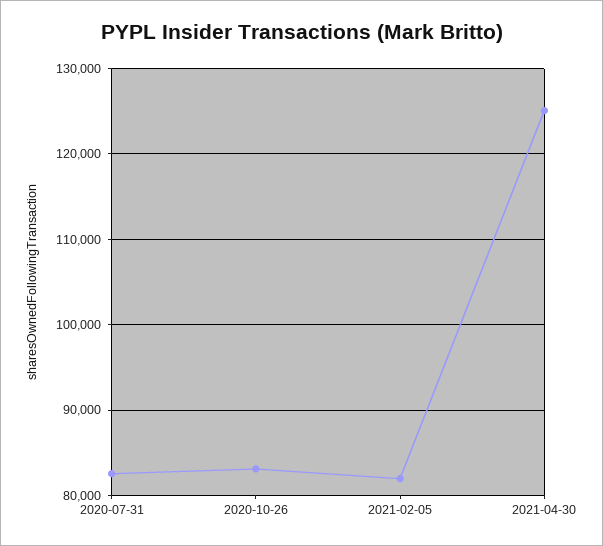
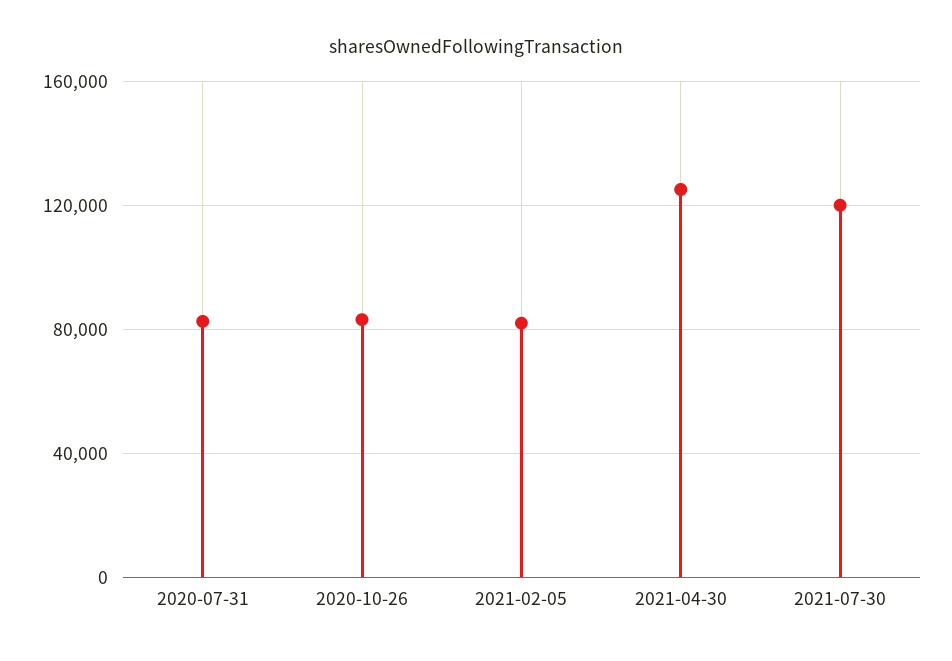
2021-07-30: none -> 120000

